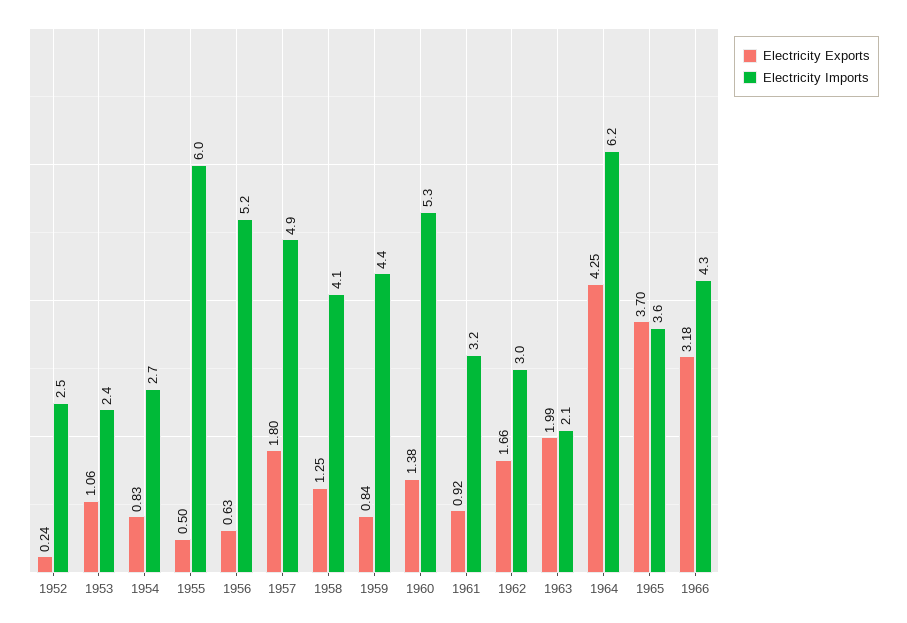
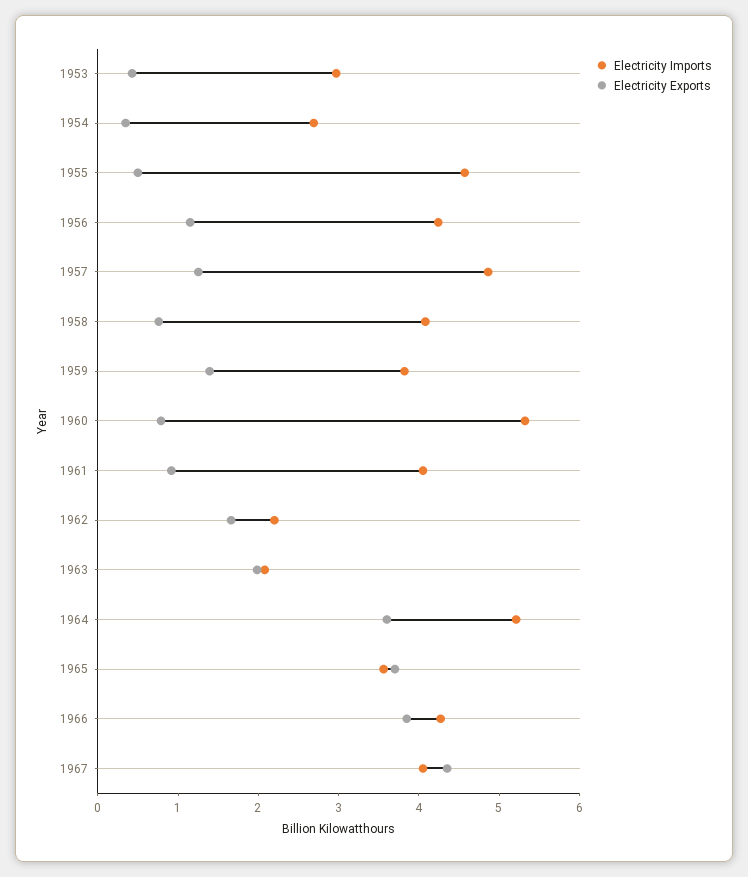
Electricity Exports, 1952: 0.24 -> none
Electricity Imports, 1952: 2.5 -> none
Electricity Exports, 1953: 1.06 -> 0.4
Electricity Imports, 1953: 2.4 -> 3
Electricity Exports, 1954: 0.83 -> 0.4
Electricity Imports, 1955: 6 -> 4.6
Electricity Exports, 1956: 0.63 -> 1.2
Electricity Imports, 1956: 5.2 -> 4.2
Electricity Exports, 1957: 1.8 -> 1.2
Electricity Exports, 1958: 1.25 -> 0.8
Electricity Exports, 1959: 0.84 -> 1.4
Electricity Imports, 1959: 4.4 -> 3.8
Electricity Exports, 1960: 1.38 -> 0.8
Electricity Imports, 1961: 3.2 -> 4
Electricity Imports, 1962: 3 -> 2.2
Electricity Exports, 1964: 4.25 -> 3.6
Electricity Imports, 1964: 6.2 -> 5.2
Electricity Exports, 1966: 3.18 -> 3.8
Electricity Imports, 1967: none -> 4
Electricity Exports, 1967: none -> 4.4

